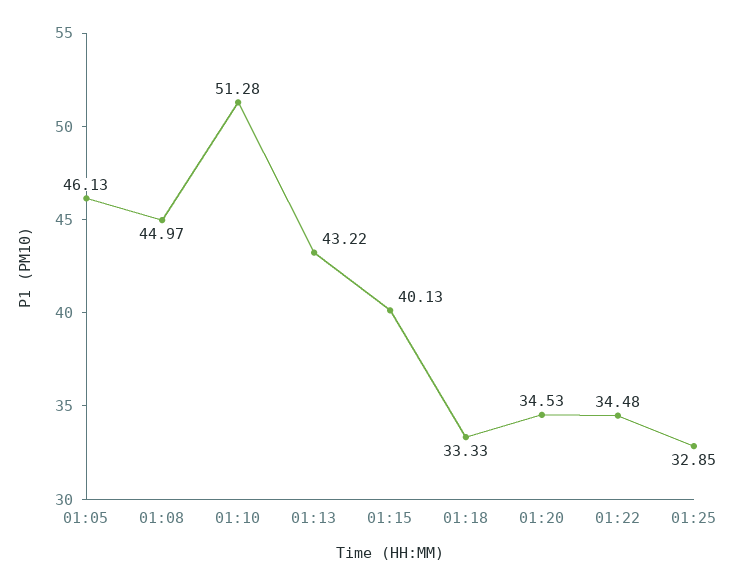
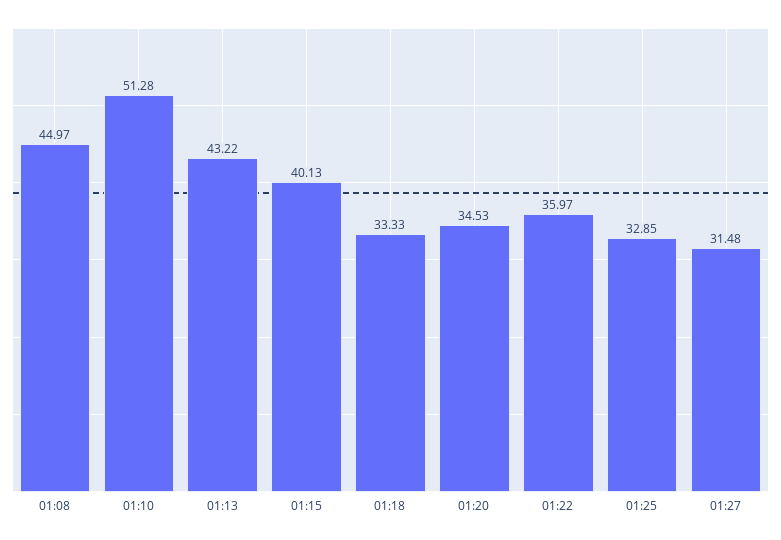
01:05: 46.13 -> none
01:22: 34.48 -> 35.97
01:27: none -> 31.48

